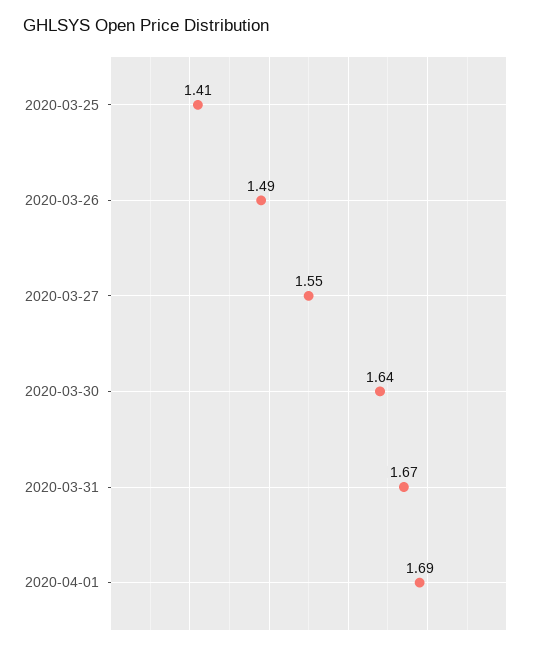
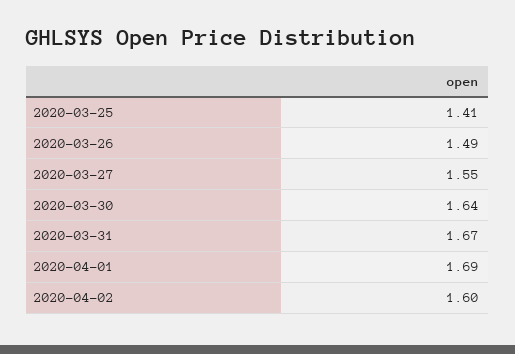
2020-04-02: none -> 1.6

